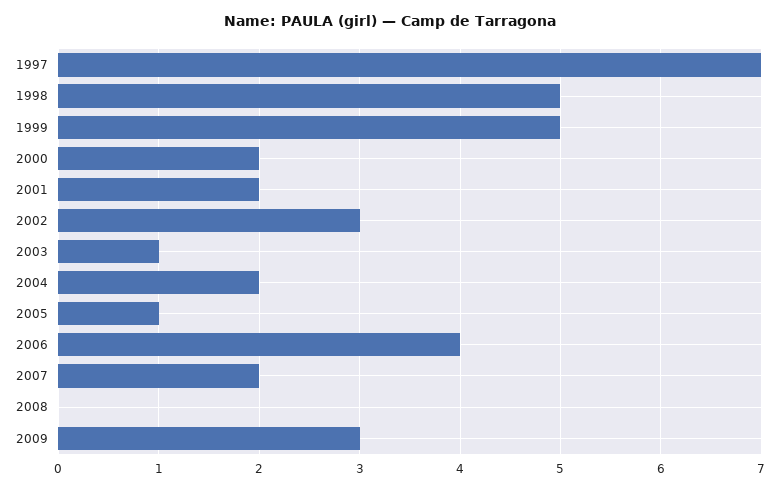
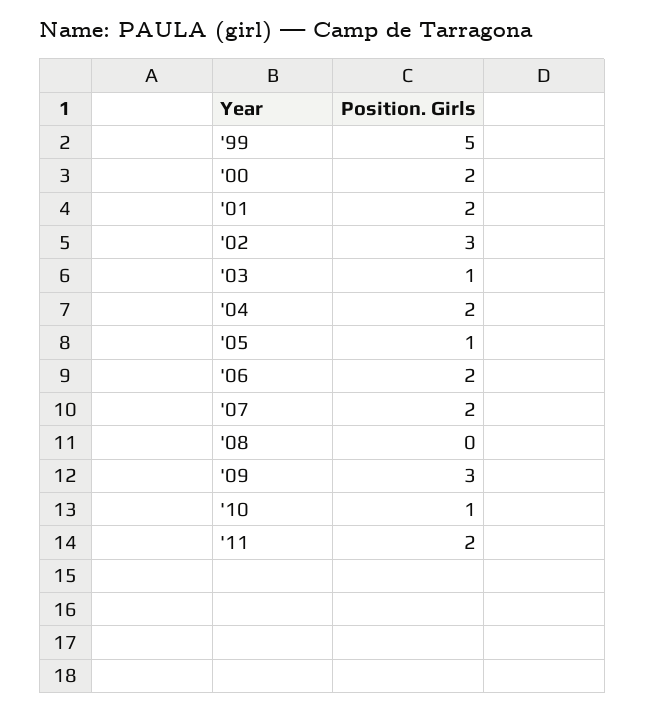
1997: 7 -> none
1998: 5 -> none
2006: 4 -> 2
'10: none -> 1
'11: none -> 2

